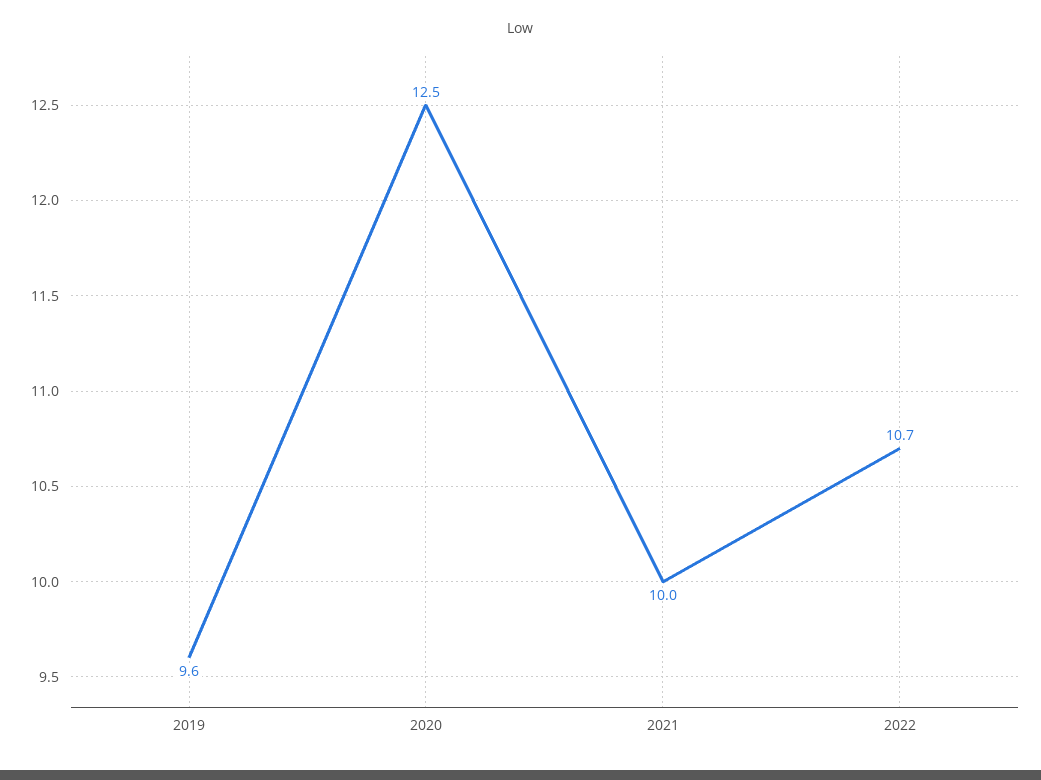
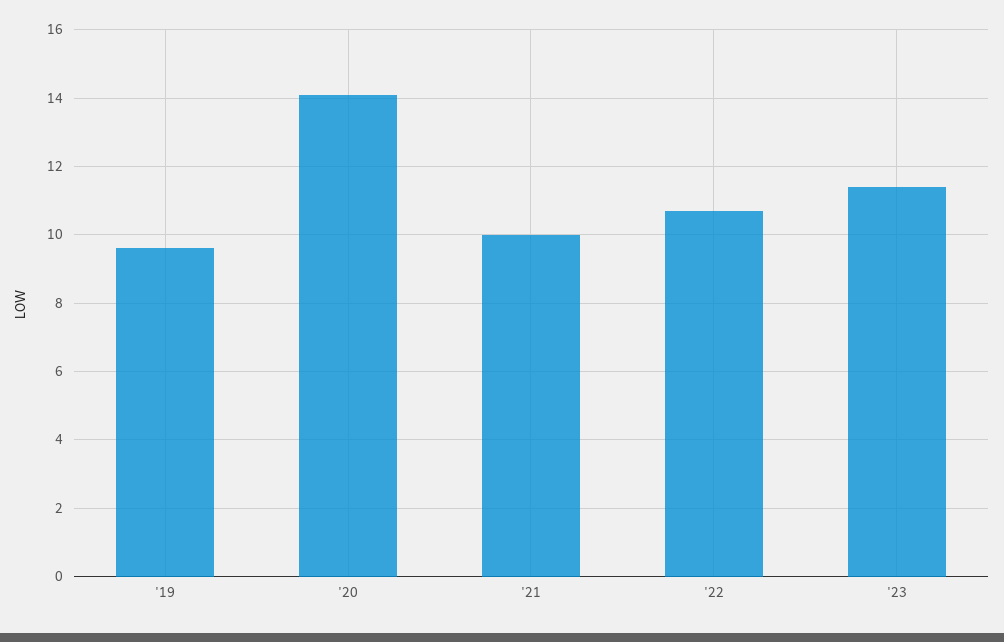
2020: 12.5 -> 14
'23: none -> 11.5

